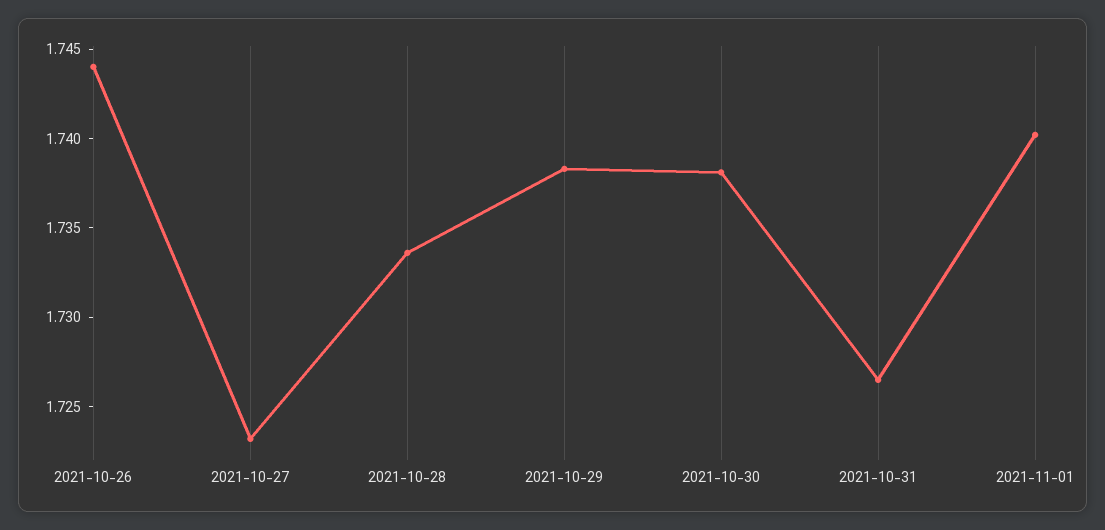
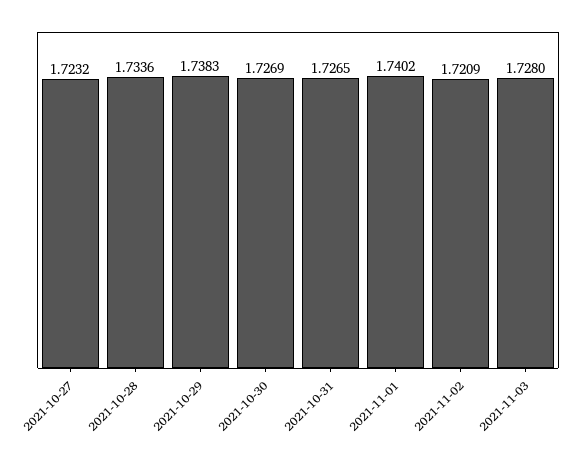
2021-10-26: 1.744 -> none
2021-10-30: 1.738 -> 1.7269
2021-11-02: none -> 1.7209
2021-11-03: none -> 1.728

